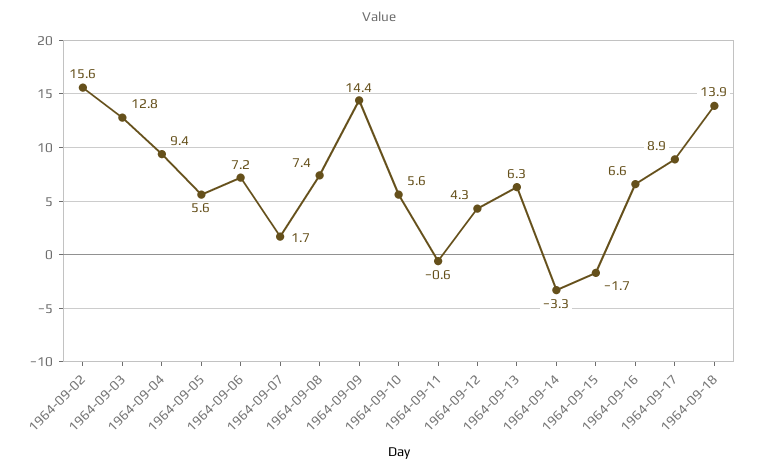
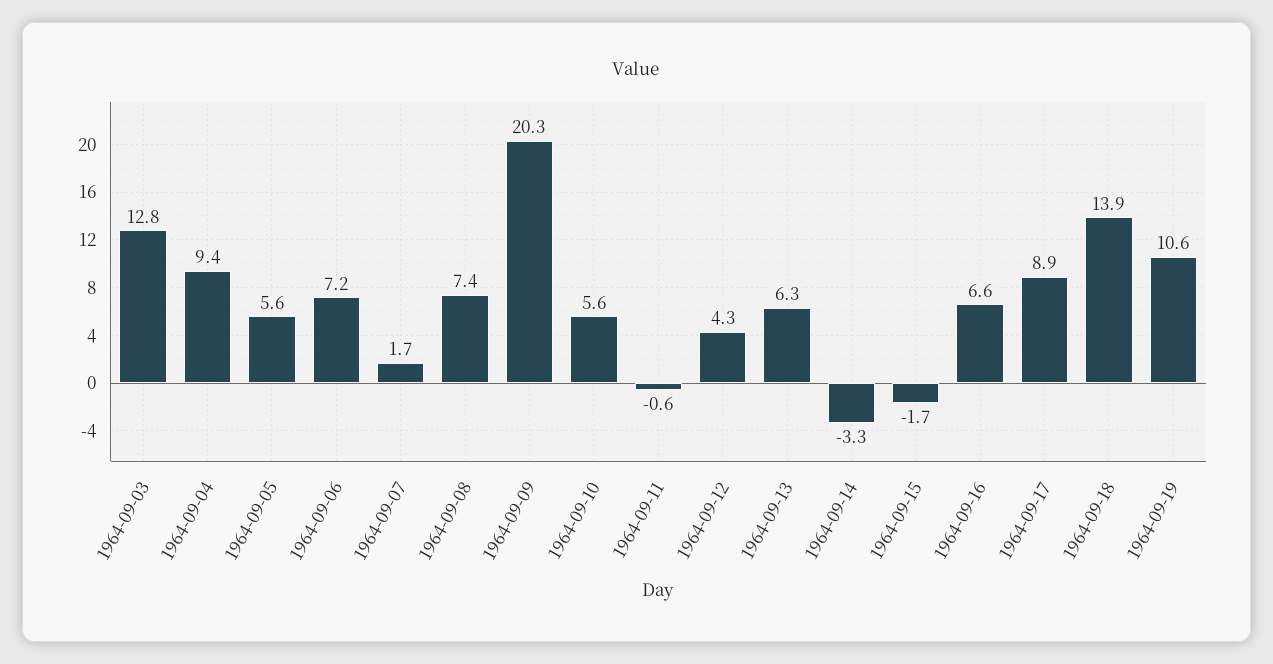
1964-09-02: 15.6 -> none
1964-09-09: 14.4 -> 20.3
1964-09-19: none -> 10.6

